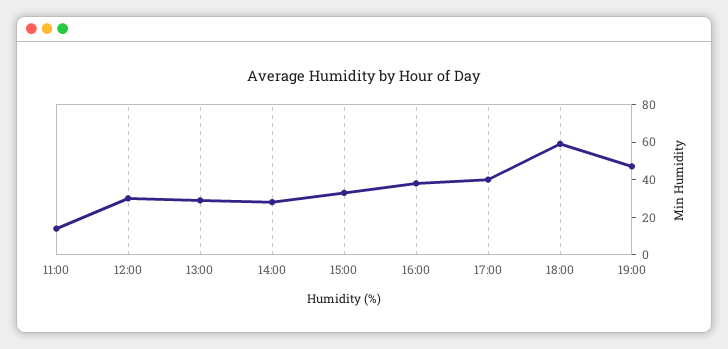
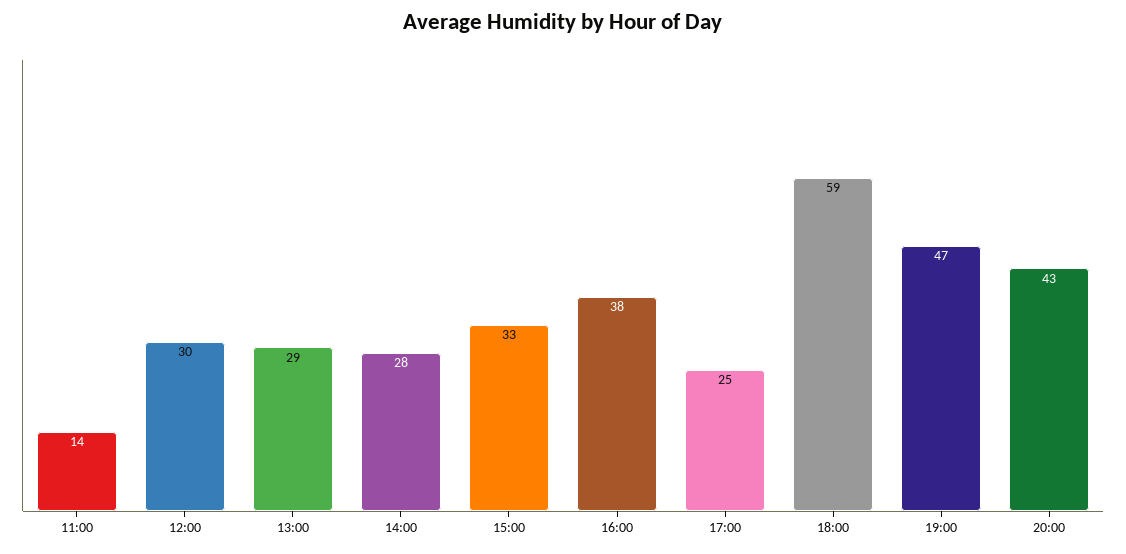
17:00: 40 -> 25
20:00: none -> 43

